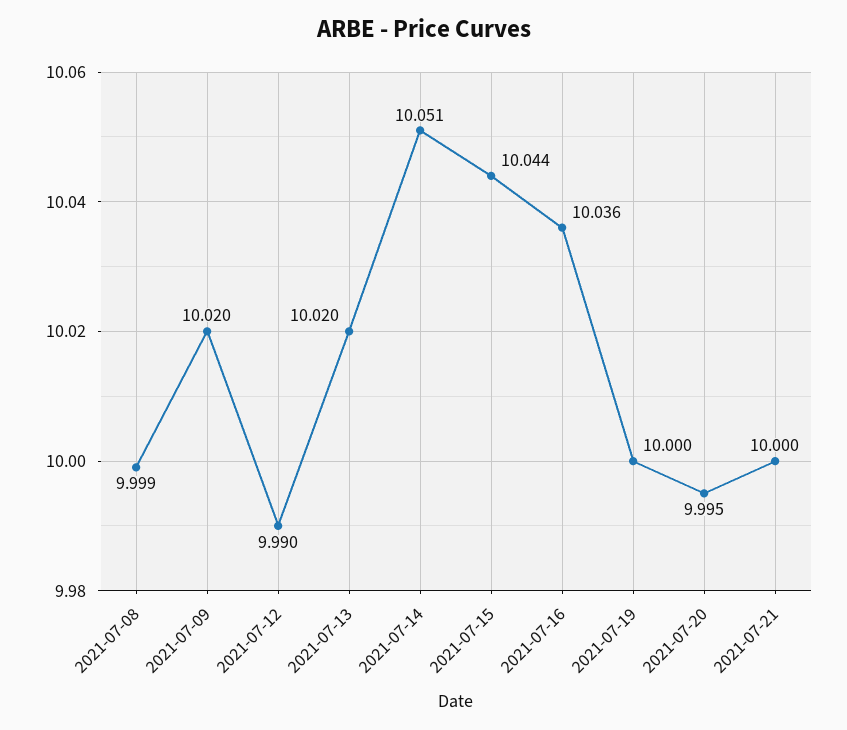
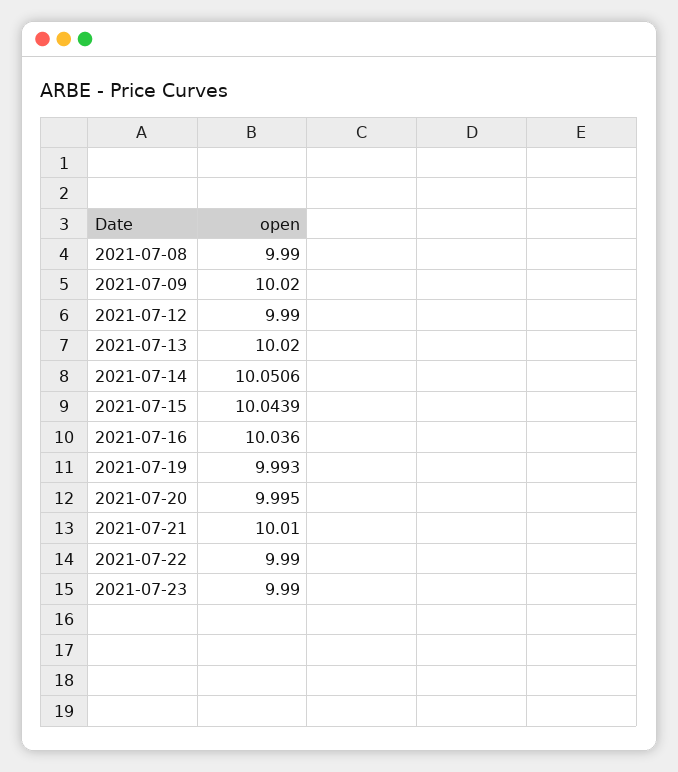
2021-07-08: 9.999 -> 9.99
2021-07-19: 10 -> 9.993
2021-07-21: 10 -> 10.01
2021-07-22: none -> 9.99
2021-07-23: none -> 9.99

